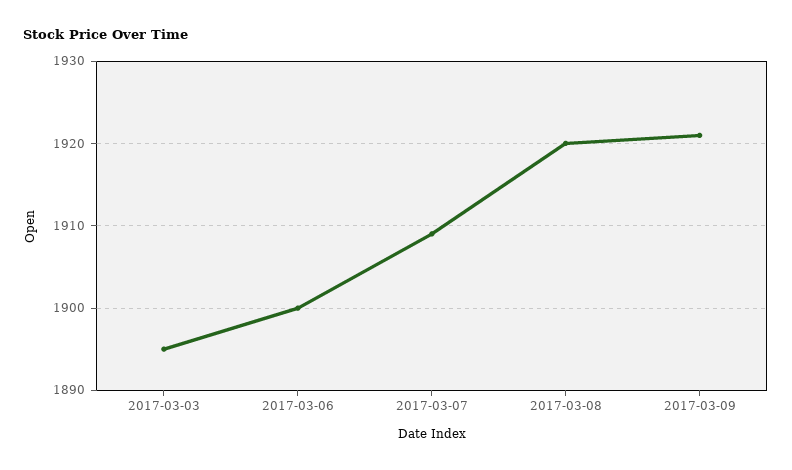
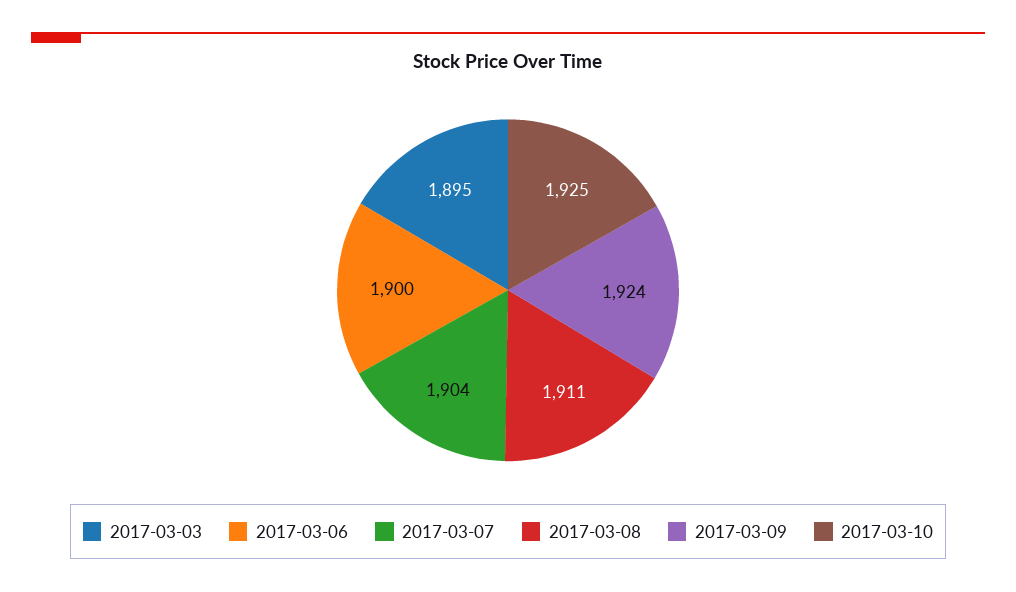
2017-03-07: 1909 -> 1904
2017-03-08: 1920 -> 1911
2017-03-09: 1921 -> 1924
2017-03-10: none -> 1925

